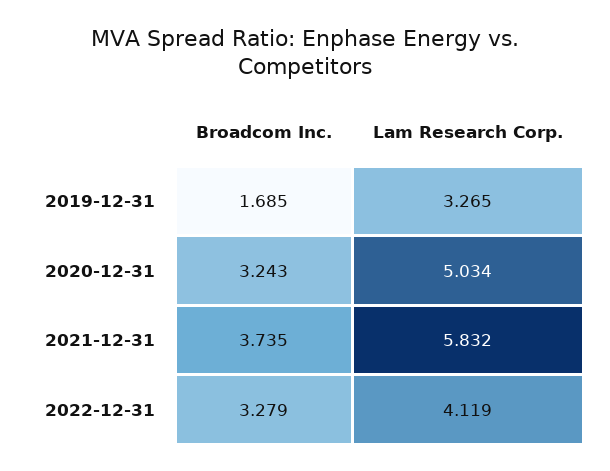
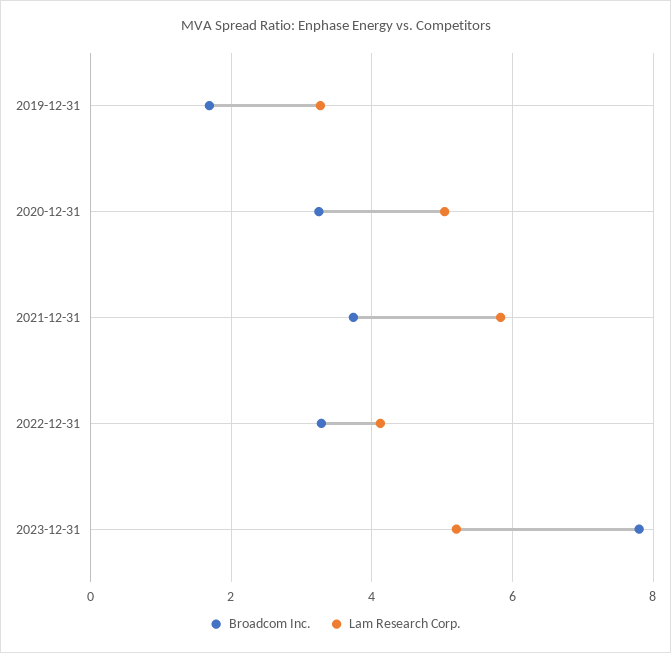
Broadcom Inc., 2023-12-31: none -> 7.8
Lam Research Corp., 2023-12-31: none -> 5.2

